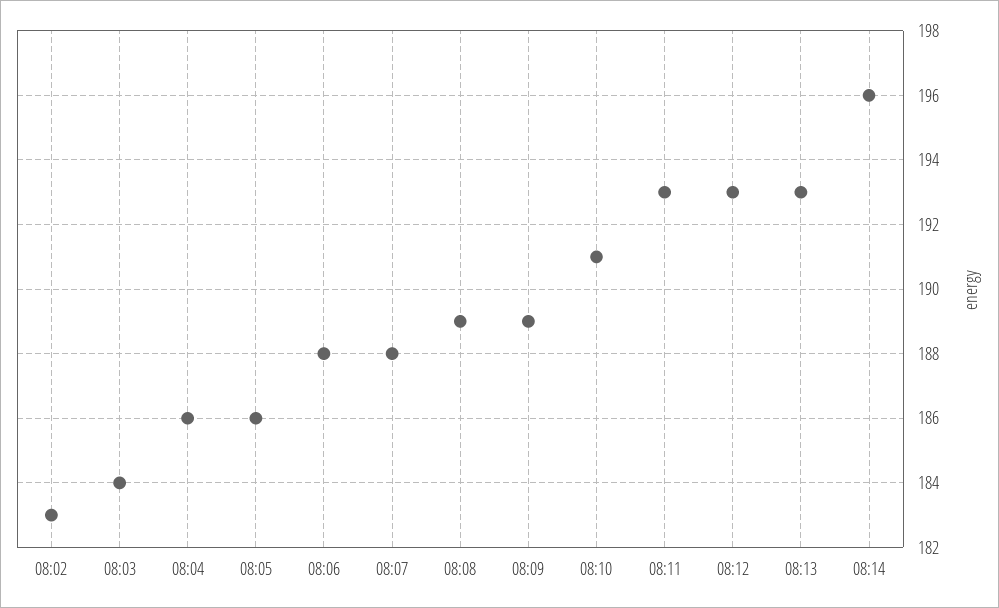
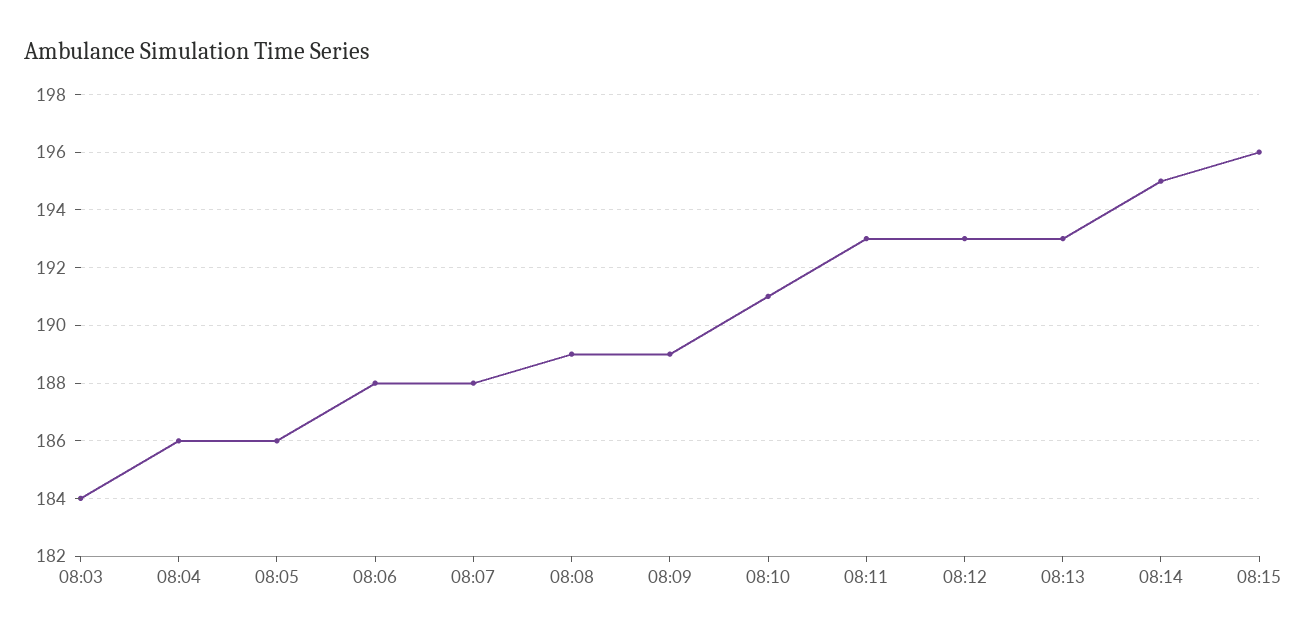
08:02: 183 -> none
08:14: 196 -> 195
08:15: none -> 196

